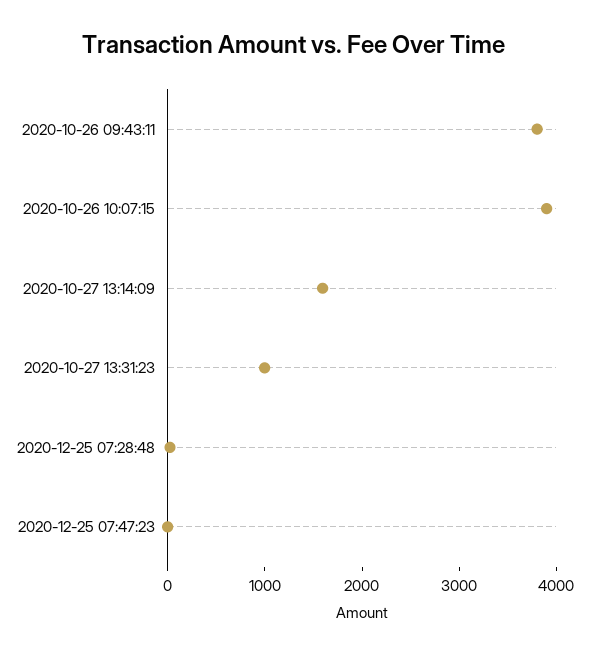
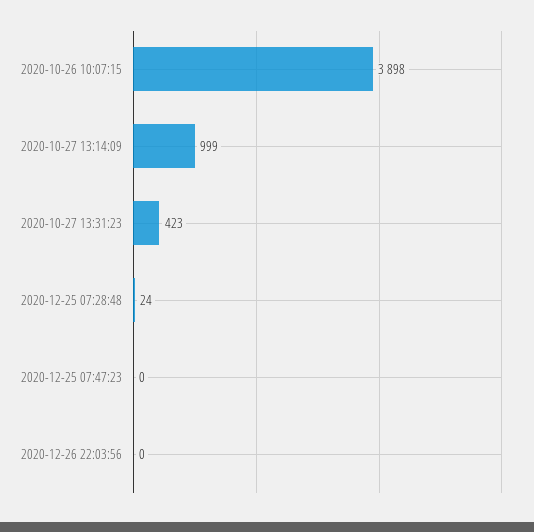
2020-10-26 09:43:11: 3800 -> none
2020-10-27 13:14:09: 1600 -> 999
2020-10-27 13:31:23: 1000 -> 423
2020-12-26 22:03:56: none -> 0

